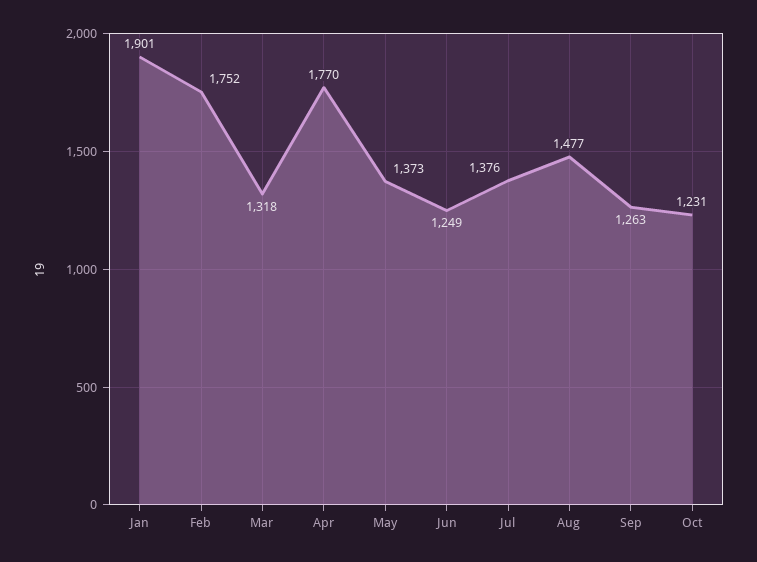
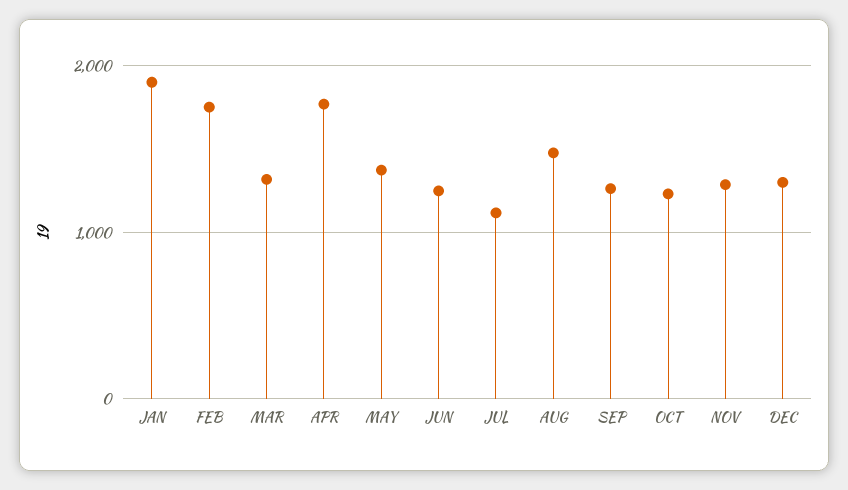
Jul: 1376 -> 1100
NOV: none -> 1300
DEC: none -> 1300

